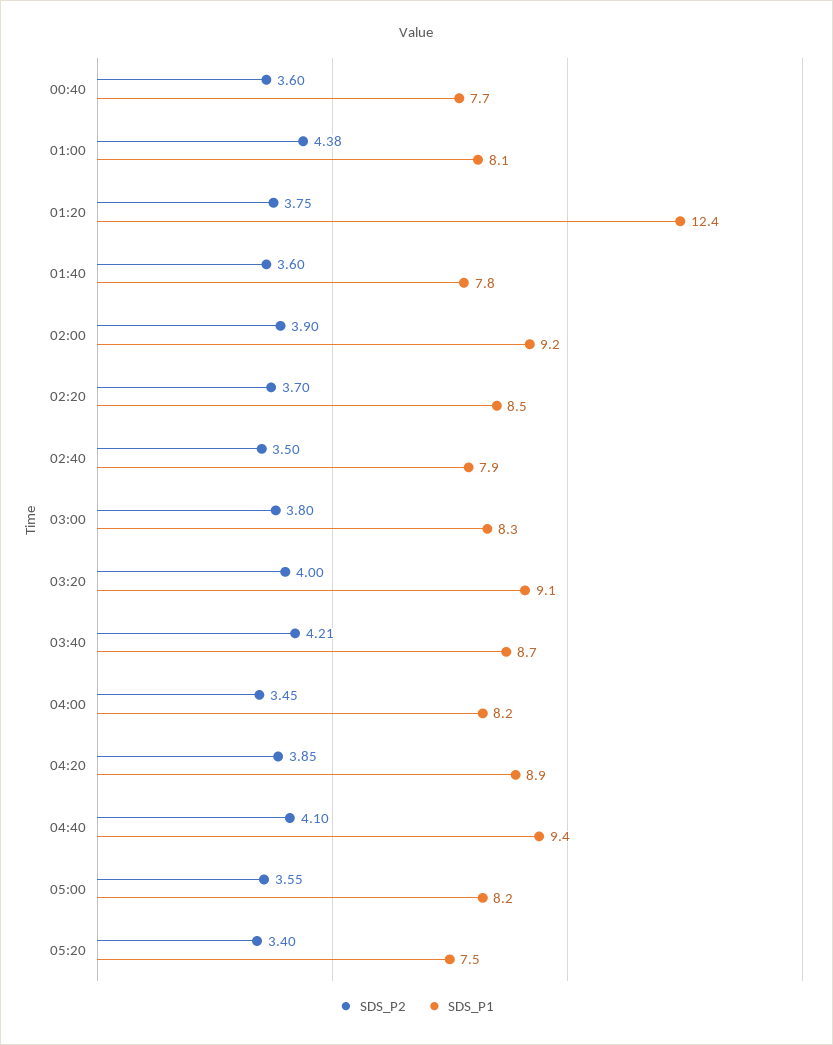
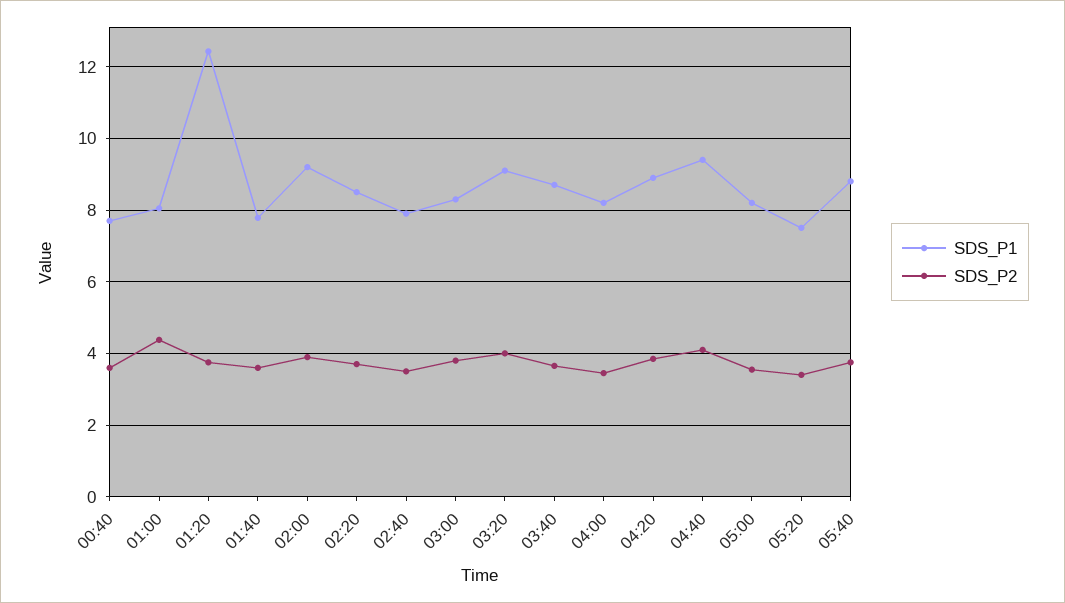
SDS_P2, 03:40: 4.21 -> 3.6
SDS_P1, 05:40: none -> 8.8
SDS_P2, 05:40: none -> 3.8

